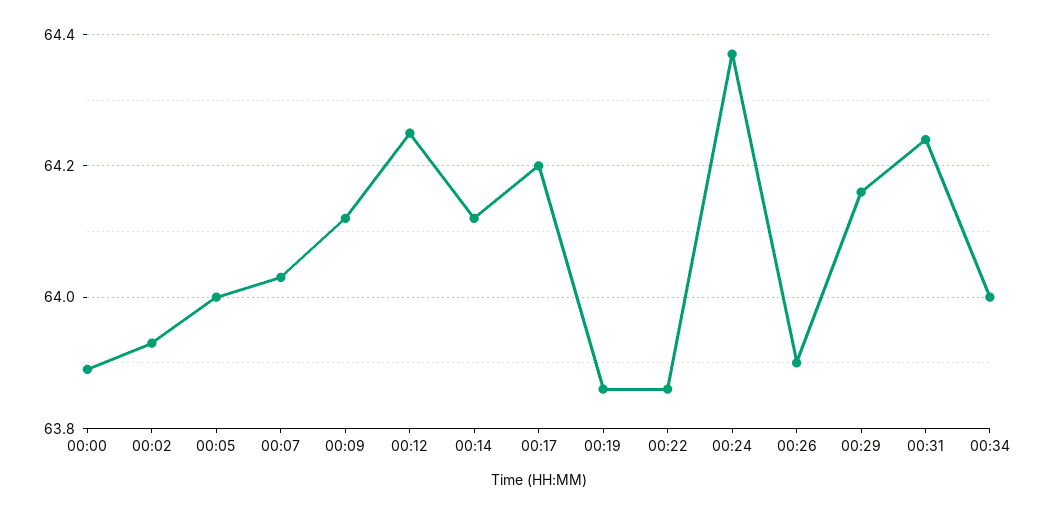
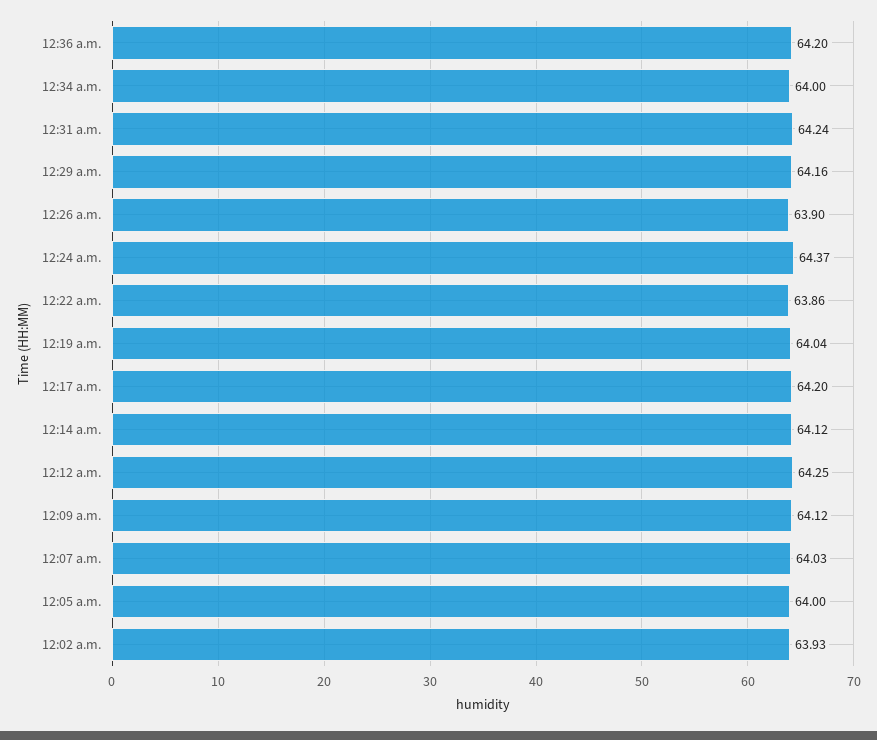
00:00: 63.9 -> none
00:19: 63.85 -> 64.04
12:36 a.m.: none -> 64.2

